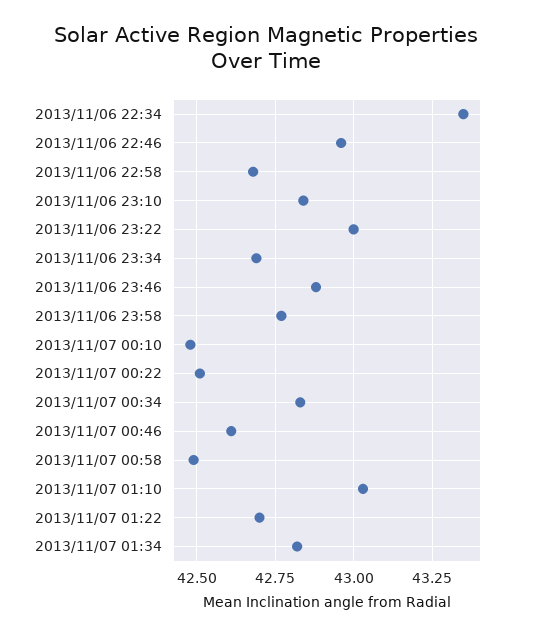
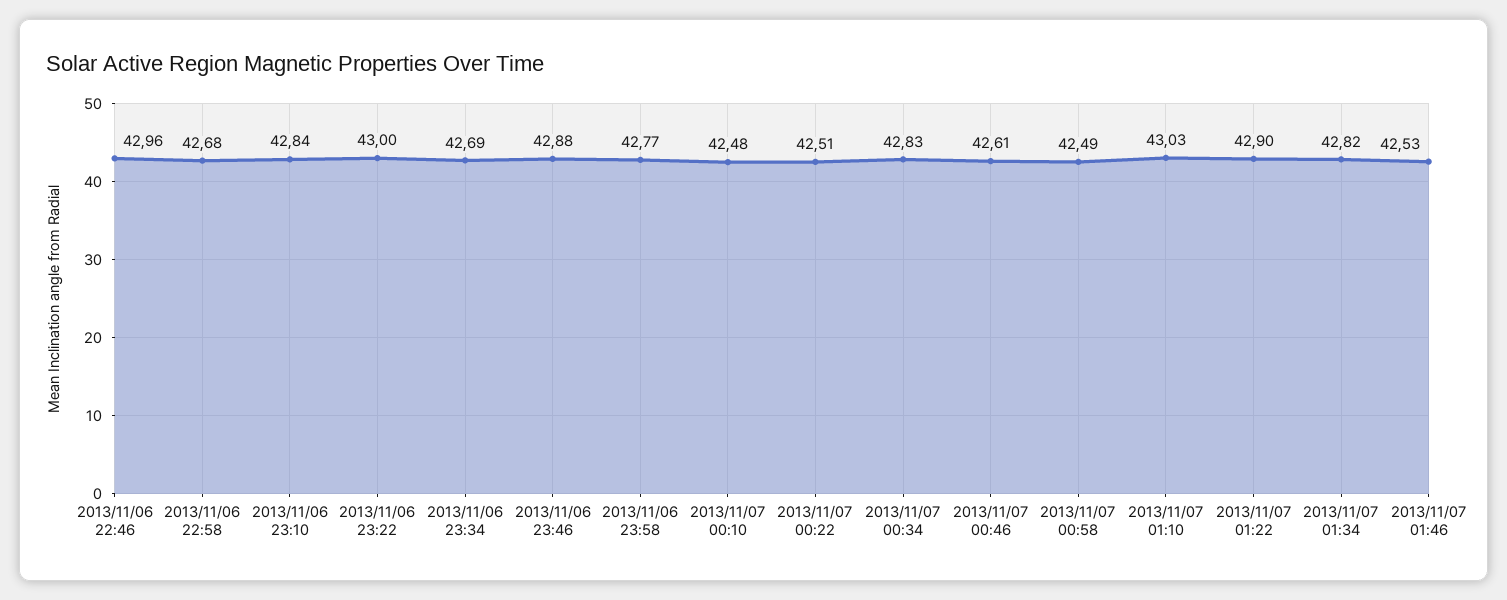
2013/11/06 22:34: 43.35 -> none
2013/11/07 01:22: 42.7 -> 42.9
2013/11/07 01:46: none -> 42.53

